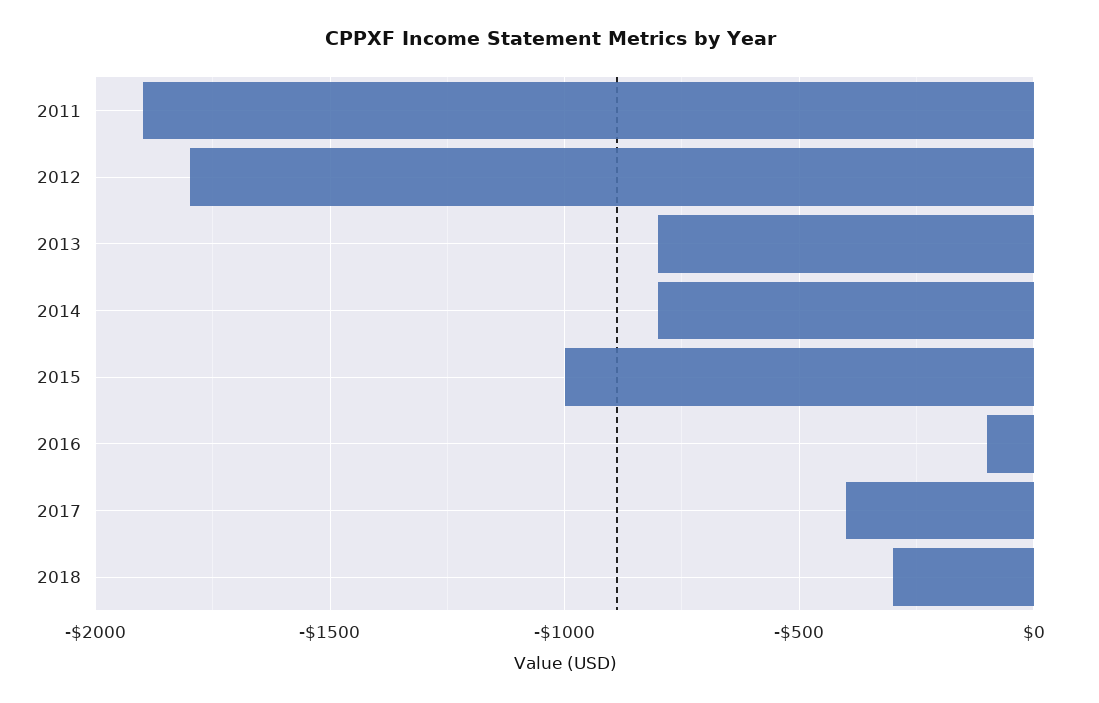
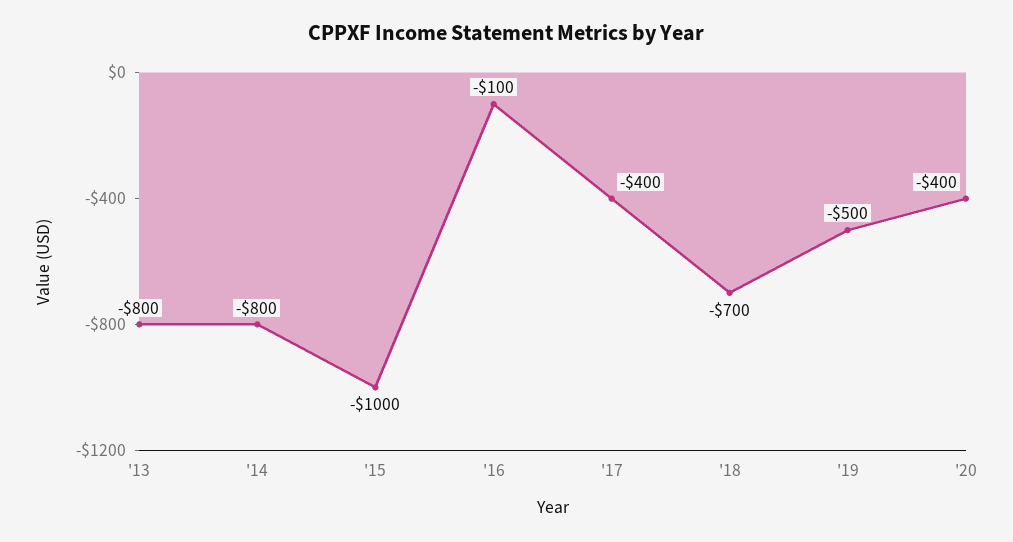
2011: -1900 -> none
2012: -1800 -> none
2018: -300 -> -700
'19: none -> -500
'20: none -> -400

